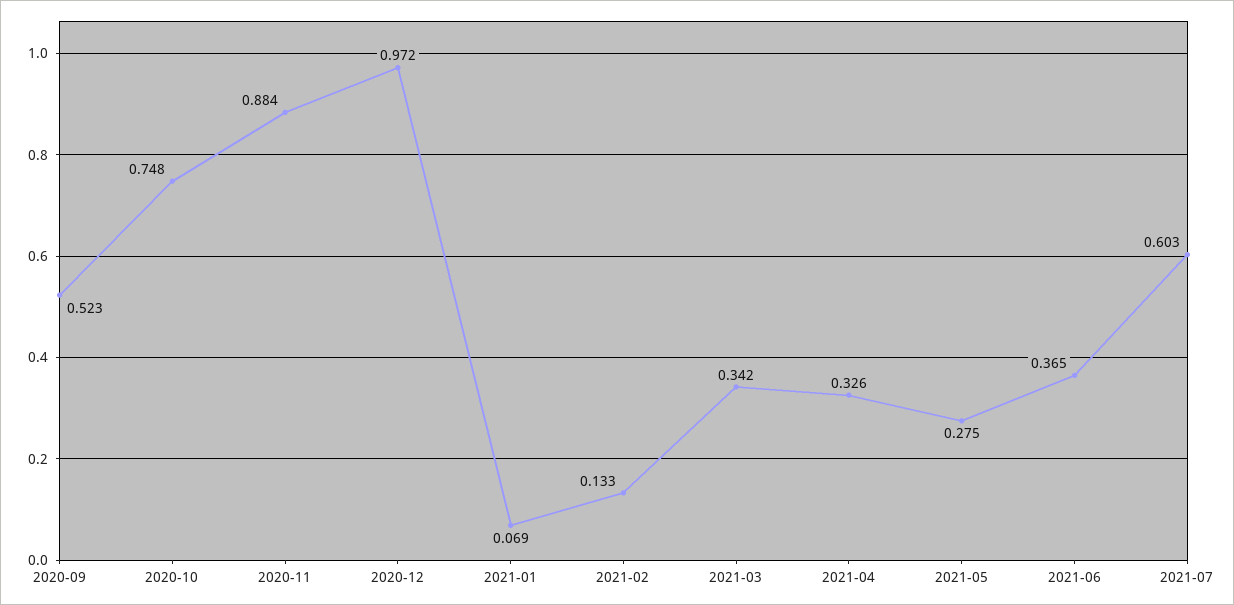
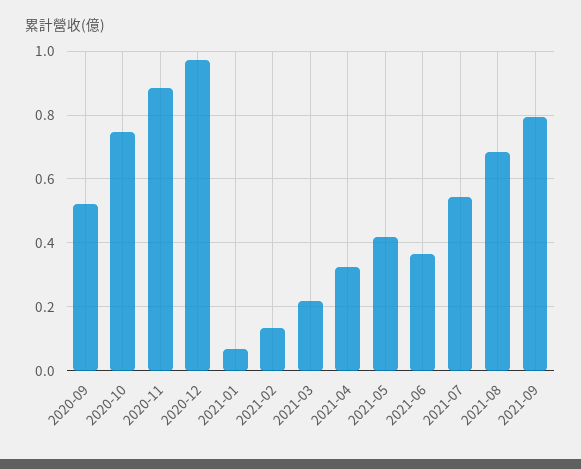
2021-03: 0.342 -> 0.22
2021-05: 0.275 -> 0.42
2021-07: 0.603 -> 0.54
2021-08: none -> 0.68
2021-09: none -> 0.8

